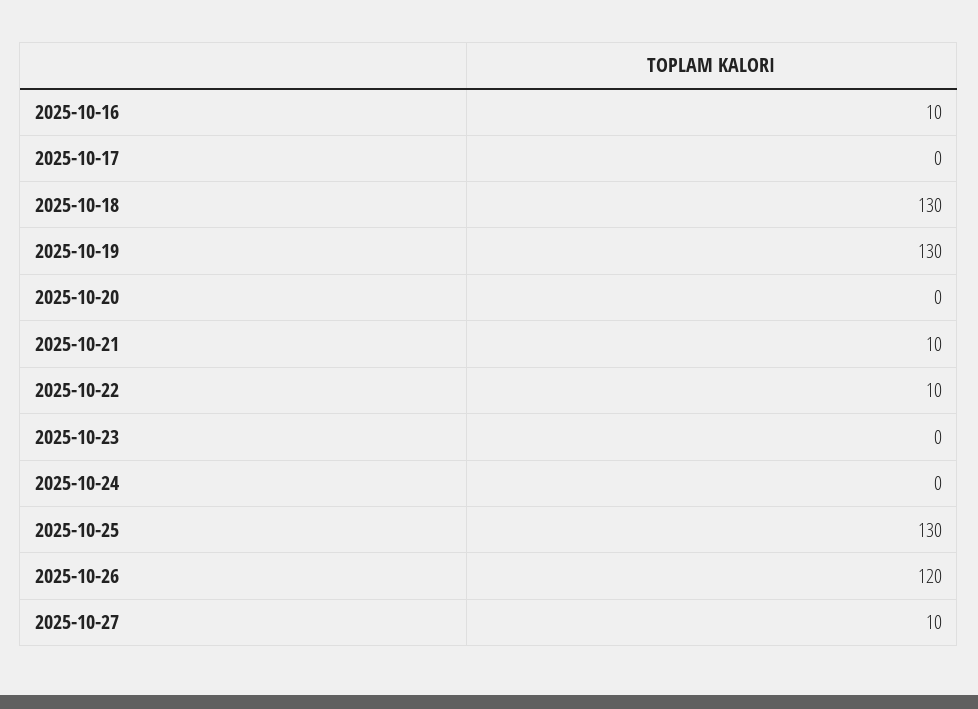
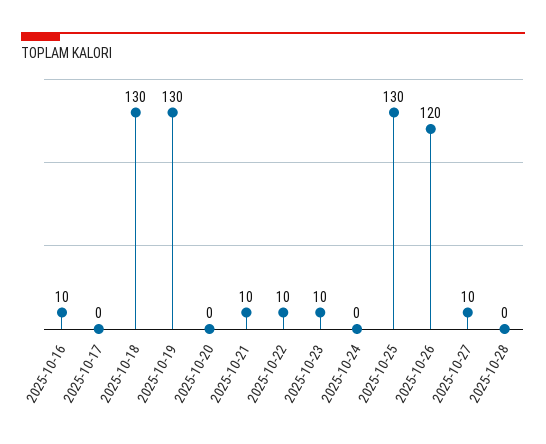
2025-10-23: 0 -> 10
2025-10-28: none -> 0

